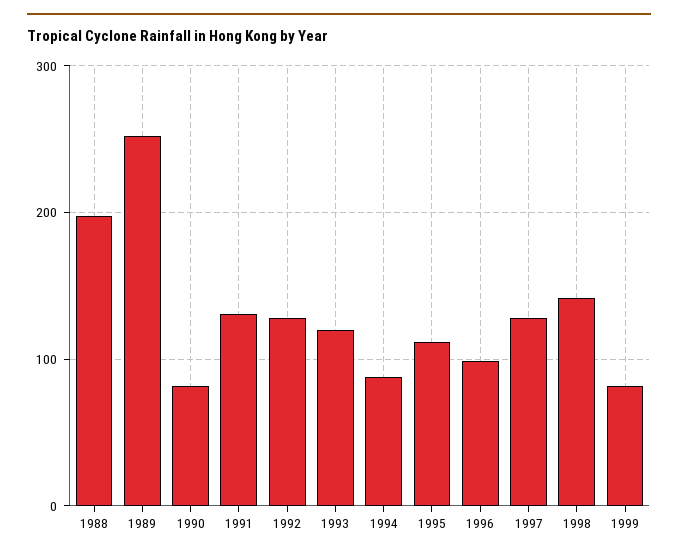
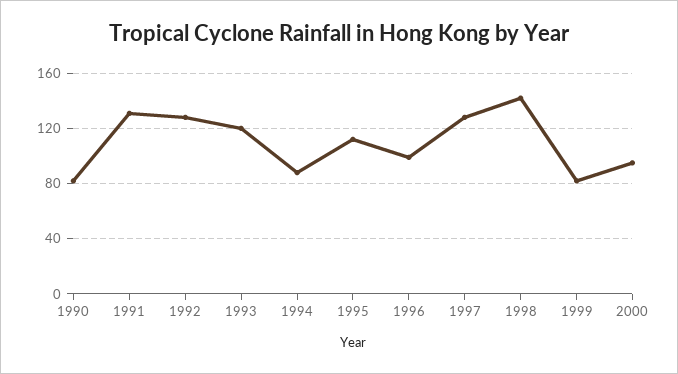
1988: 200 -> none
1989: 250 -> none
2000: none -> 95

